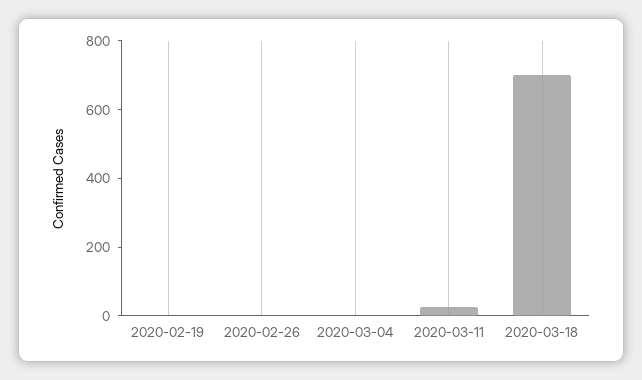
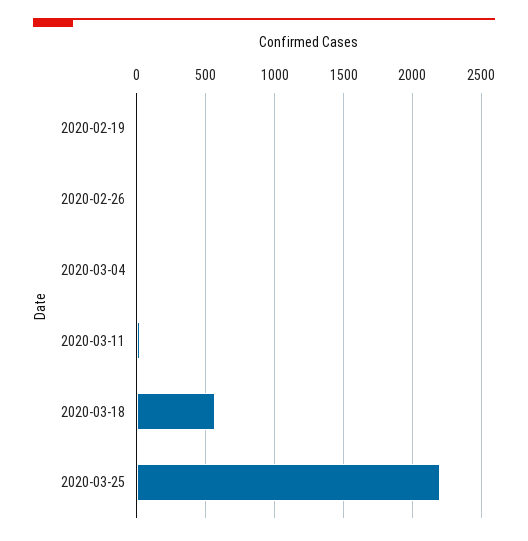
2020-03-18: 700 -> 550
2020-03-25: none -> 2200

